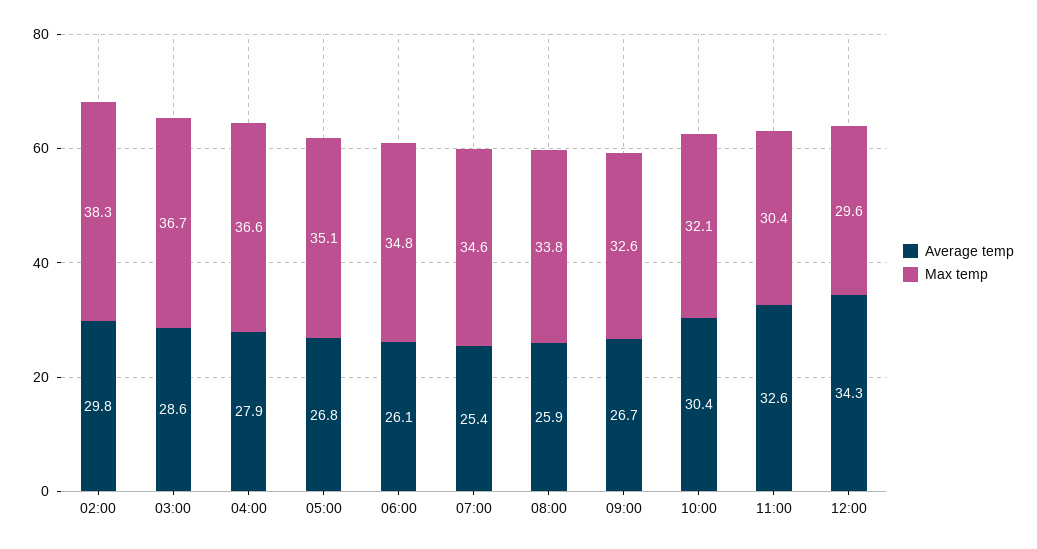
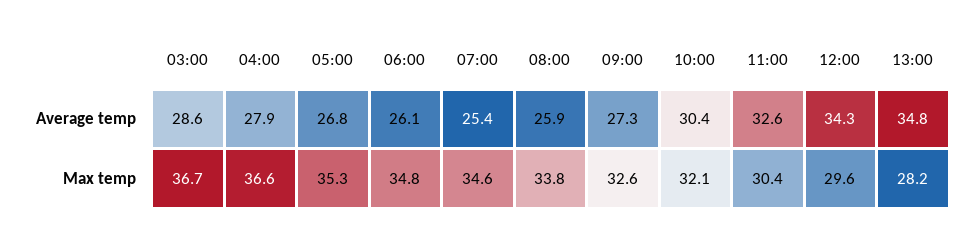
Average temp, 02:00: 29.8 -> none
Max temp, 02:00: 38.3 -> none
Max temp, 05:00: 35.1 -> 35.3
Average temp, 09:00: 26.7 -> 27.3
Average temp, 13:00: none -> 34.8
Max temp, 13:00: none -> 28.2

